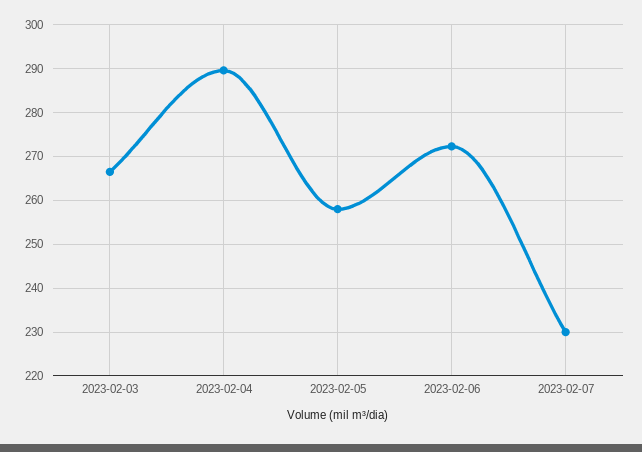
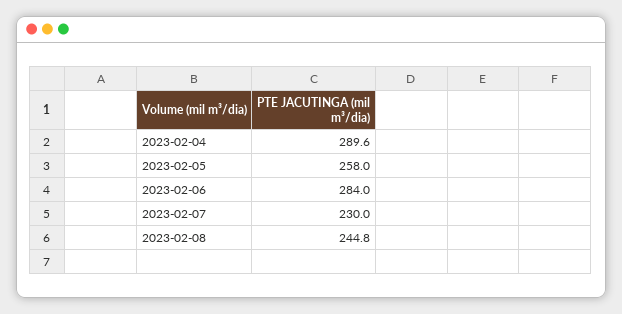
2023-02-03: 266 -> none
2023-02-06: 272 -> 284
2023-02-08: none -> 244.8

